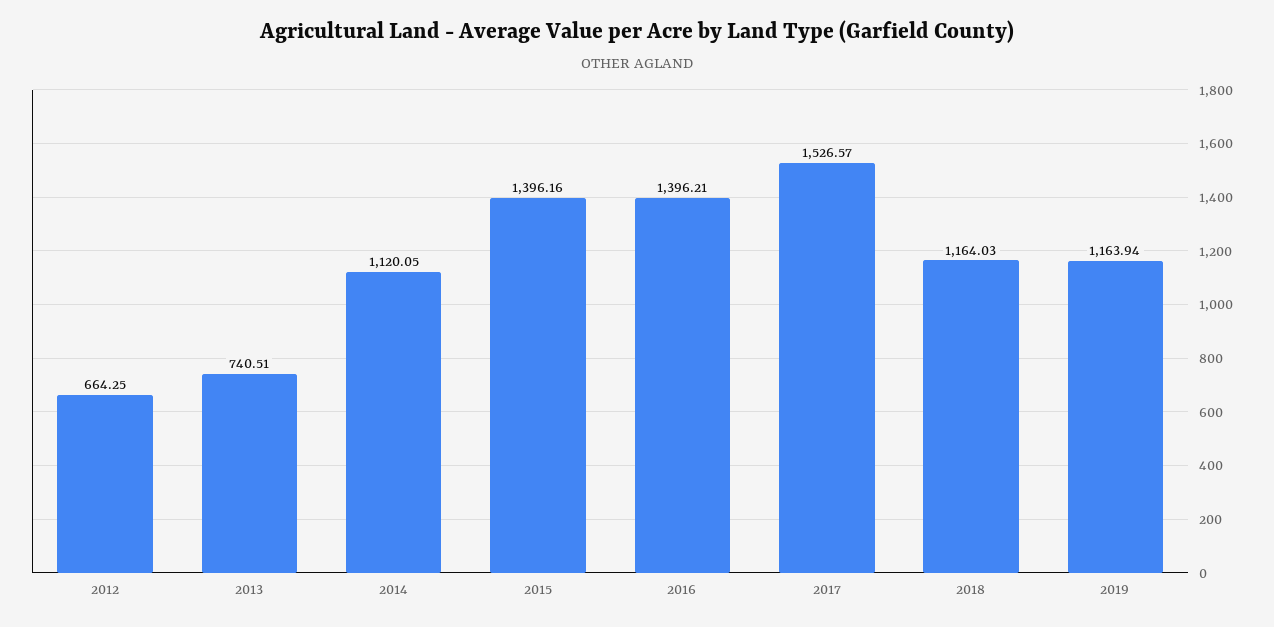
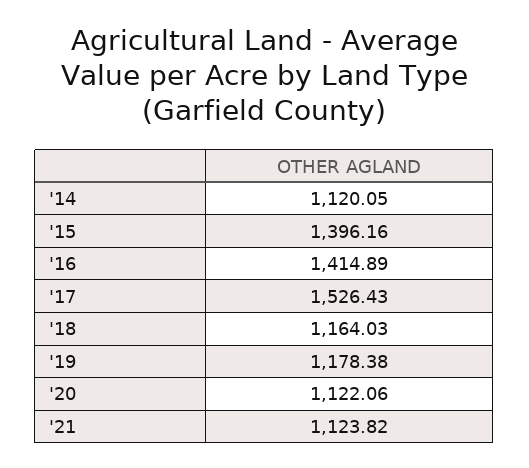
2012: 664.25 -> none
2013: 740.51 -> none
2016: 1396.21 -> 1414.89
2017: 1526.57 -> 1526.43
2019: 1163.94 -> 1178.38
'20: none -> 1122.06
'21: none -> 1123.82

